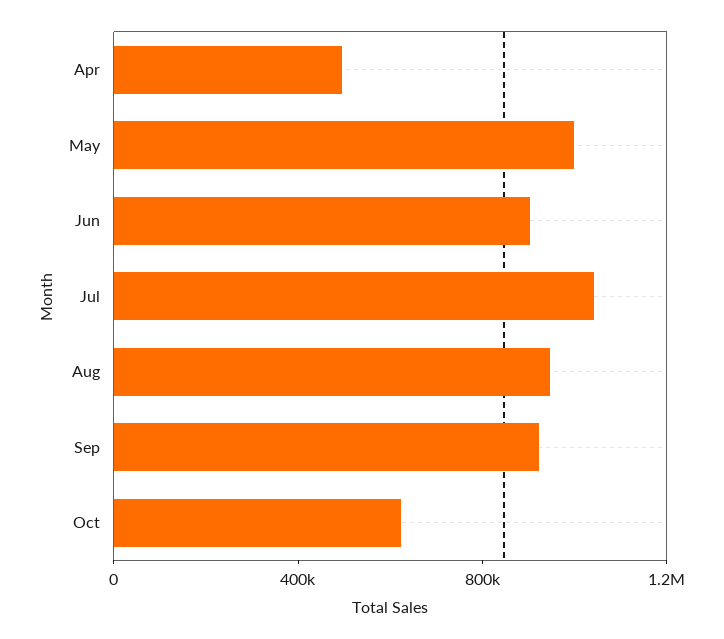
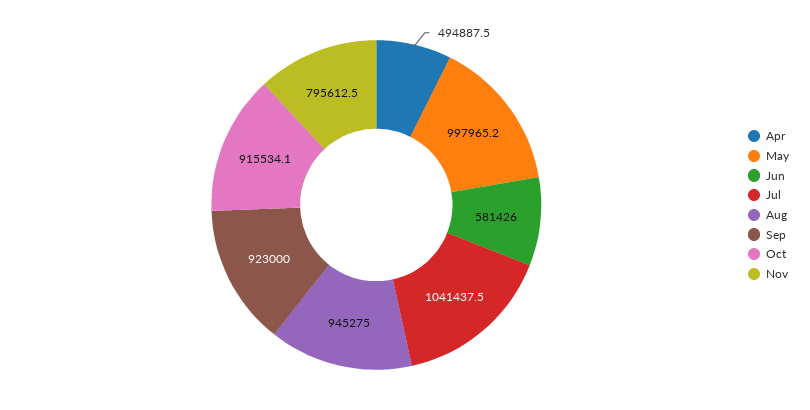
Jun: 900000 -> 581426
Oct: 600000 -> 915534.1
Nov: none -> 795612.5

